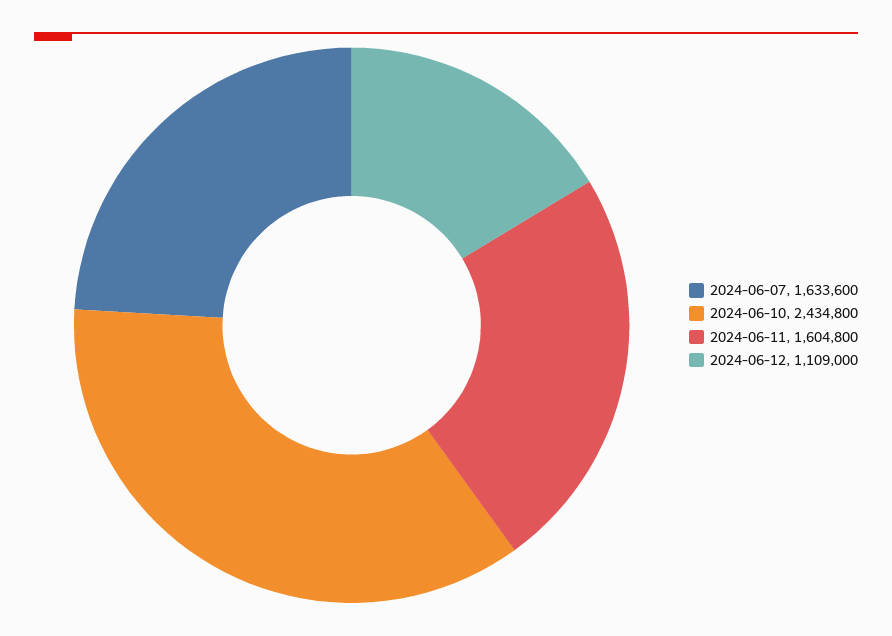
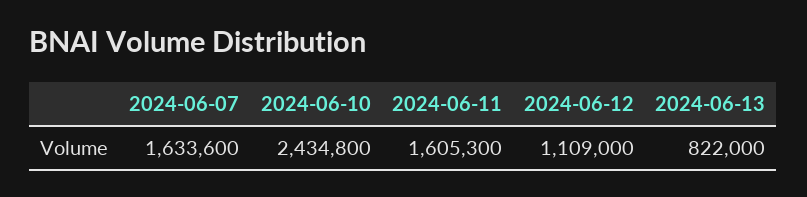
2024-06-11: 1604800 -> 1605300
2024-06-13: none -> 822000

